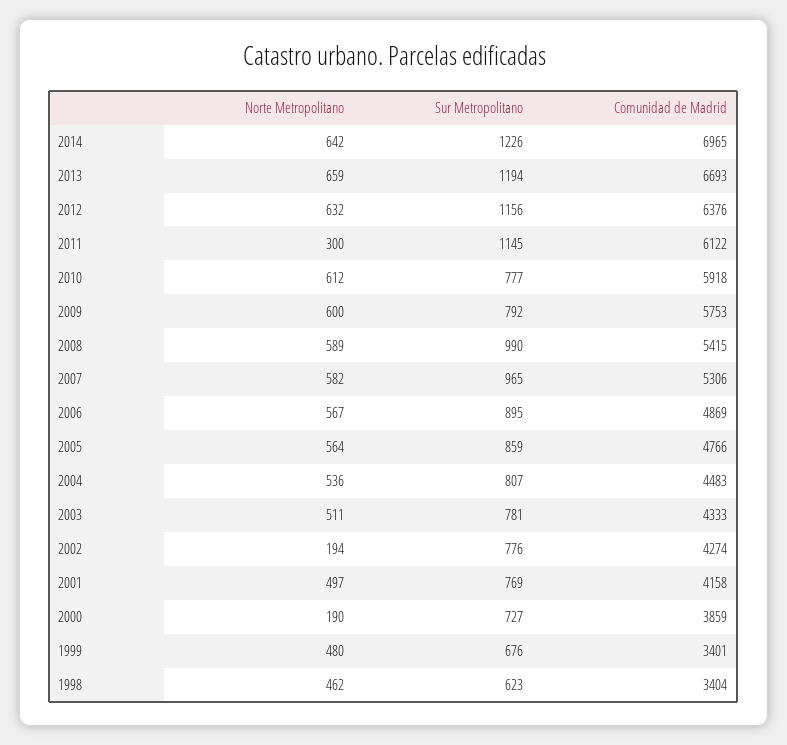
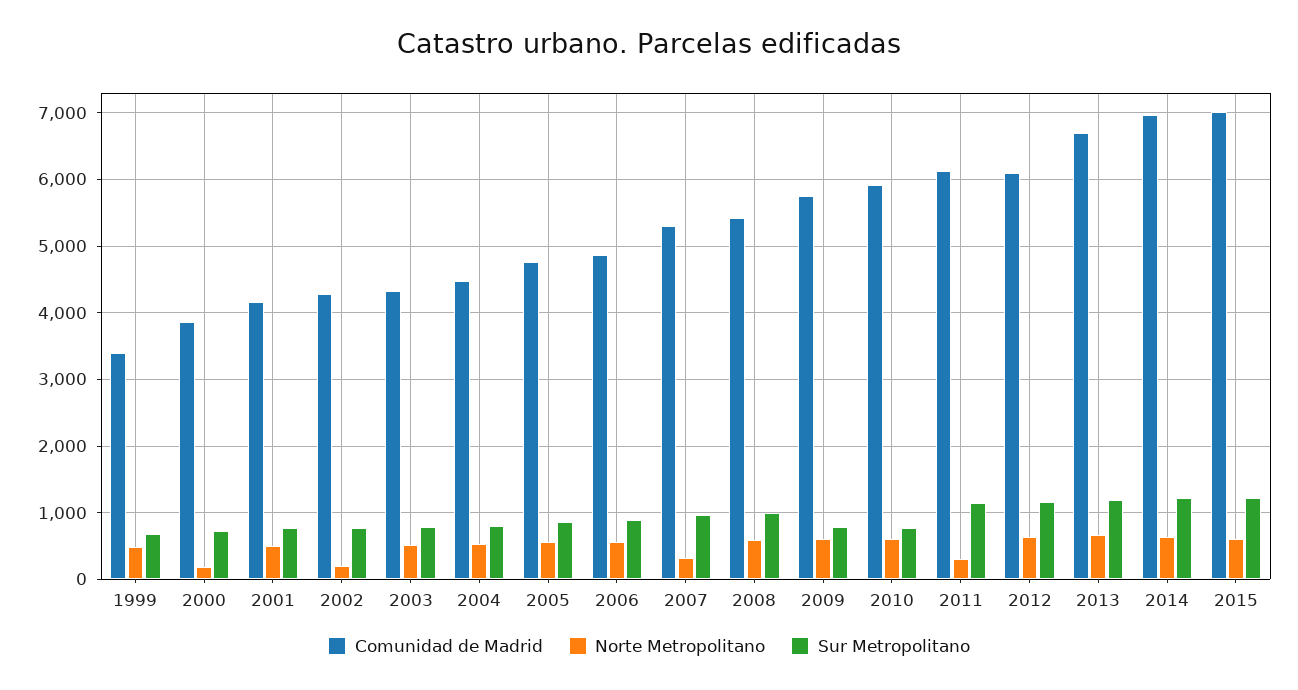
Comunidad de Madrid, 2012: 6376 -> 6100
Norte Metropolitano, 2007: 582 -> 300
Norte Metropolitano, 1998: 462 -> none
Sur Metropolitano, 1998: 623 -> none
Comunidad de Madrid, 1998: 3404 -> none
Comunidad de Madrid, 2015: none -> 7000
Norte Metropolitano, 2015: none -> 600
Sur Metropolitano, 2015: none -> 1200

